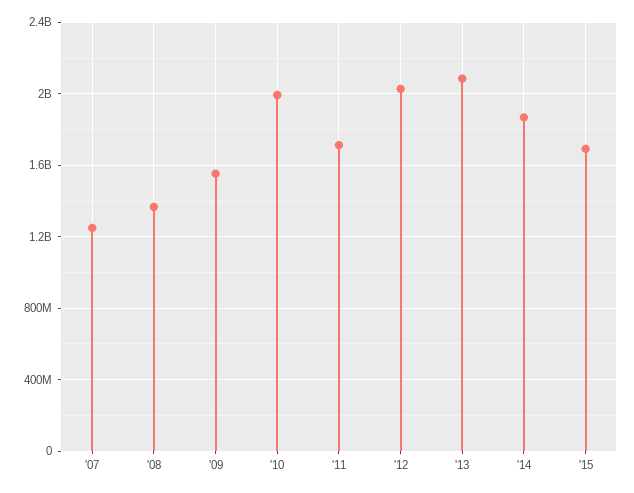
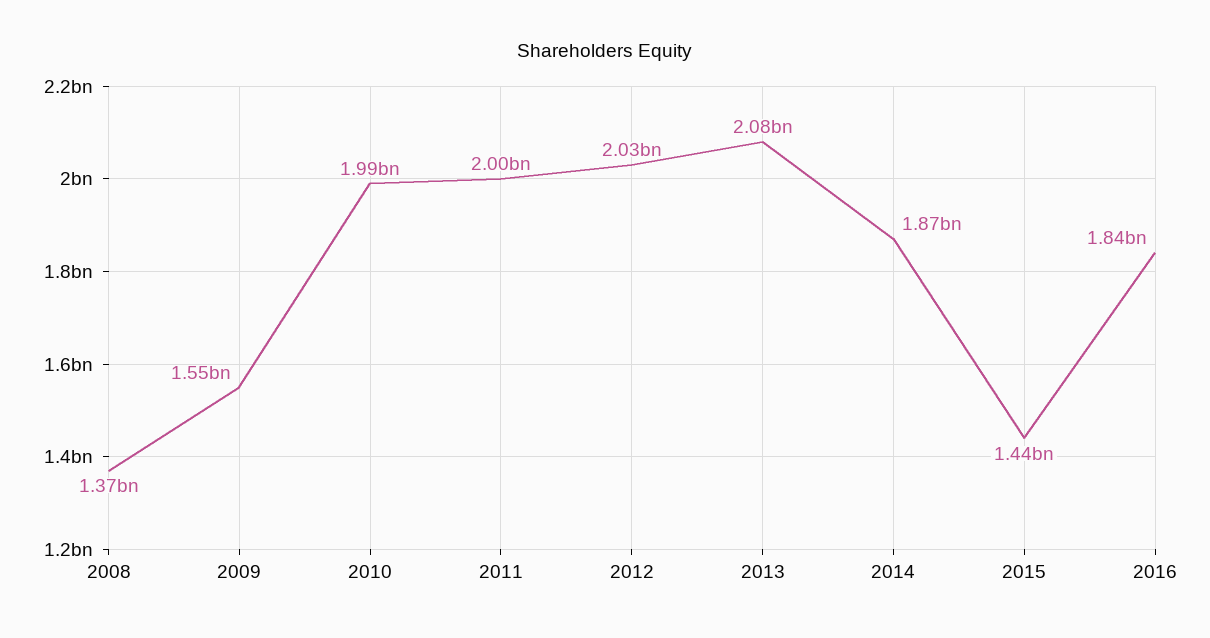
'07: 1250000000 -> none
'11: 1700000000 -> 2000000000
'15: 1700000000 -> 1440000000
2016: none -> 1840000000

